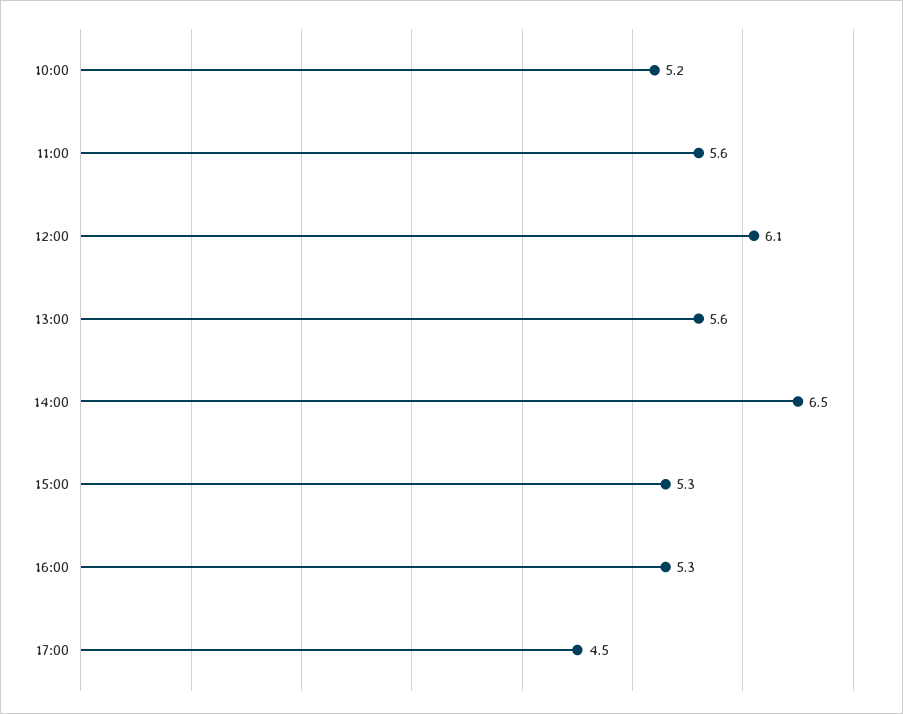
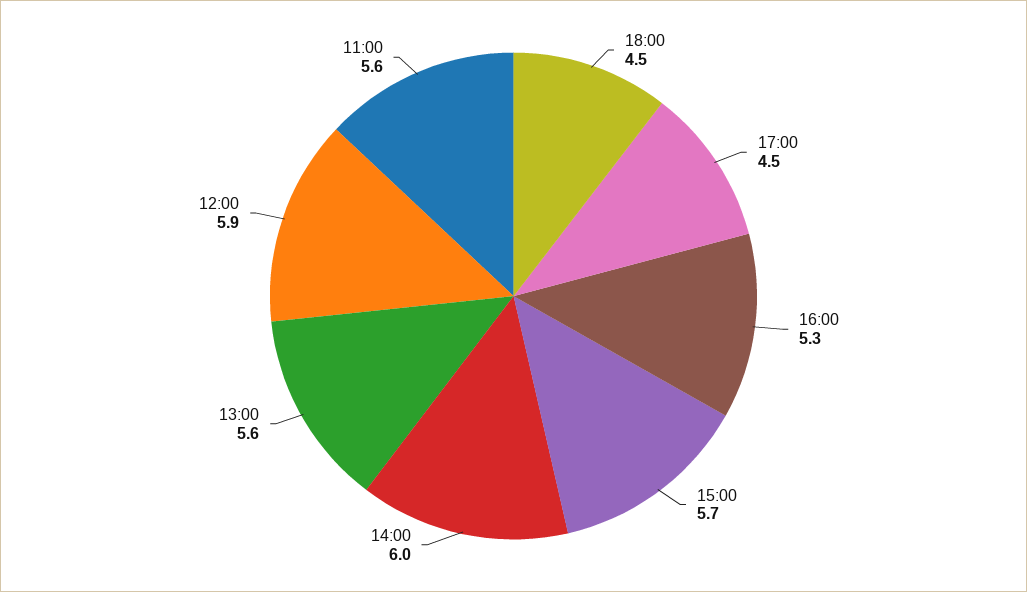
10:00: 5.2 -> none
12:00: 6.1 -> 5.9
14:00: 6.5 -> 6
15:00: 5.3 -> 5.7
18:00: none -> 4.5

